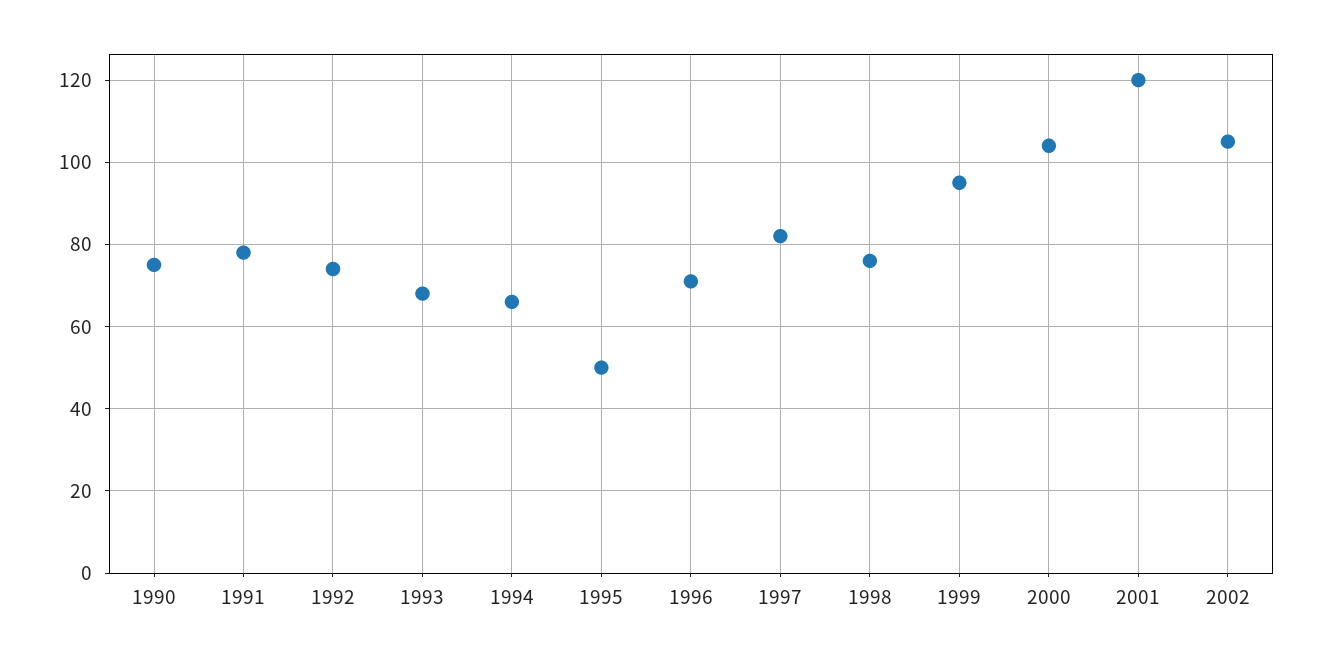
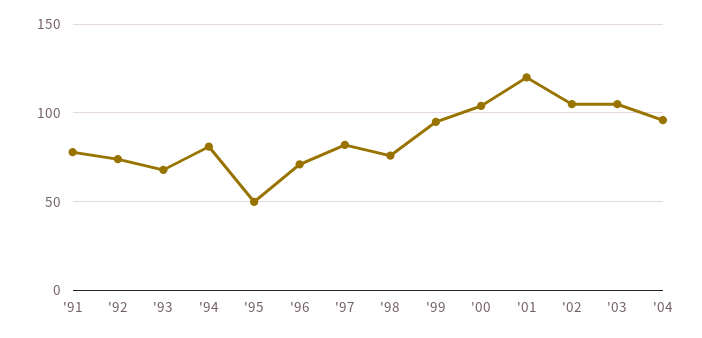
1990: 75 -> none
1994: 65 -> 80
'03: none -> 105
'04: none -> 95

